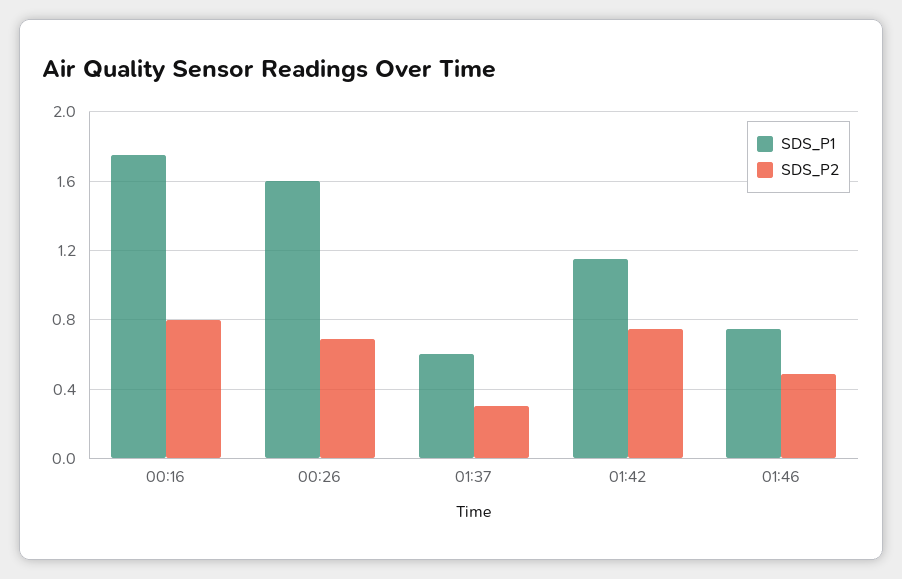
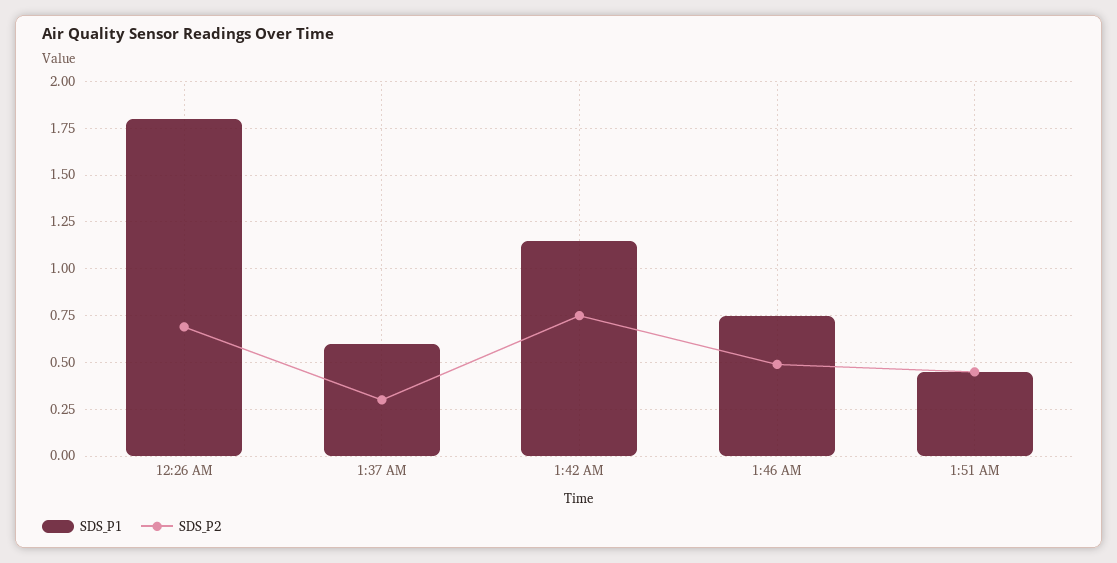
SDS_P1, 00:16: 1.75 -> none
SDS_P2, 00:16: 0.8 -> none
SDS_P1, 00:26: 1.6 -> 1.8
SDS_P1, 1:51 AM: none -> 0.45
SDS_P2, 1:51 AM: none -> 0.45

